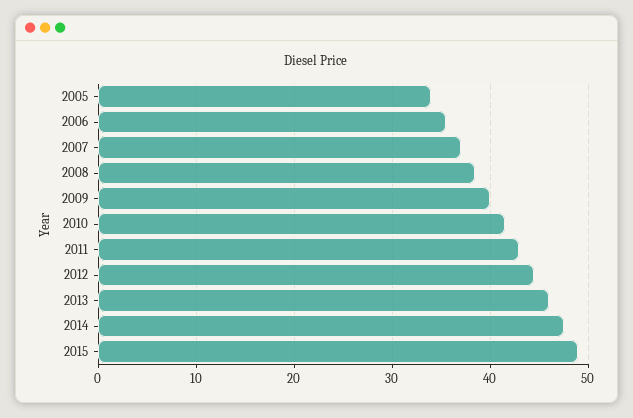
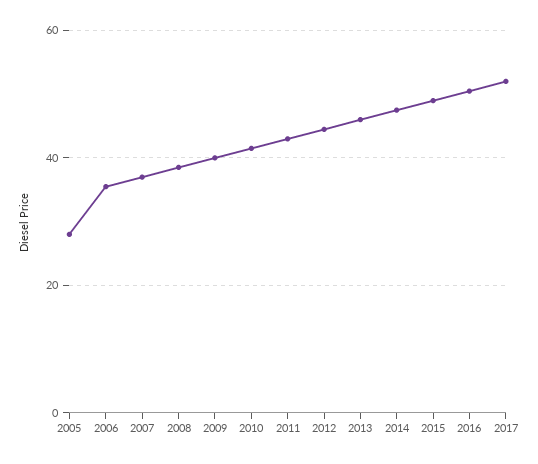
2005: 34 -> 28
2016: none -> 50
2017: none -> 52

